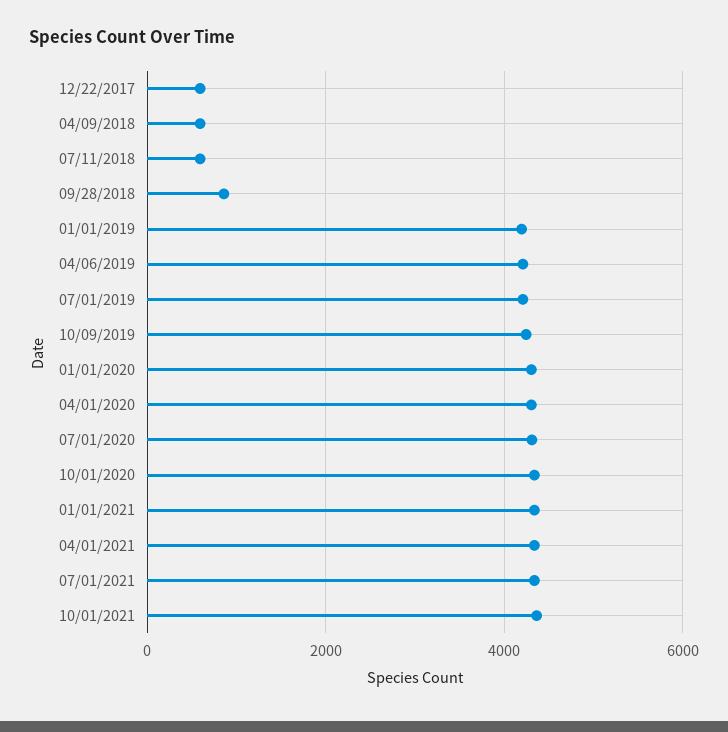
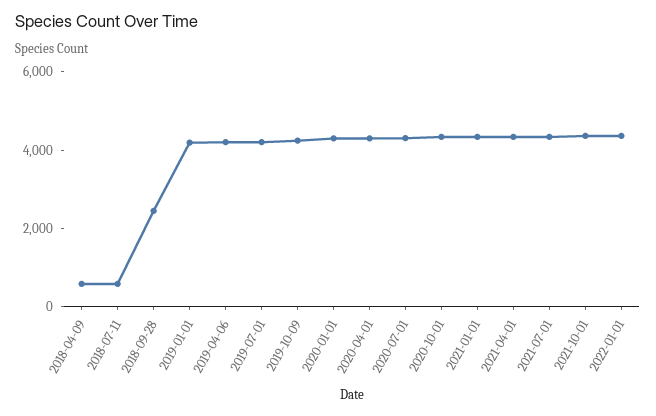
12/22/2017: 600 -> none
09/28/2018: 800 -> 2500
2022-01-01: none -> 4500

